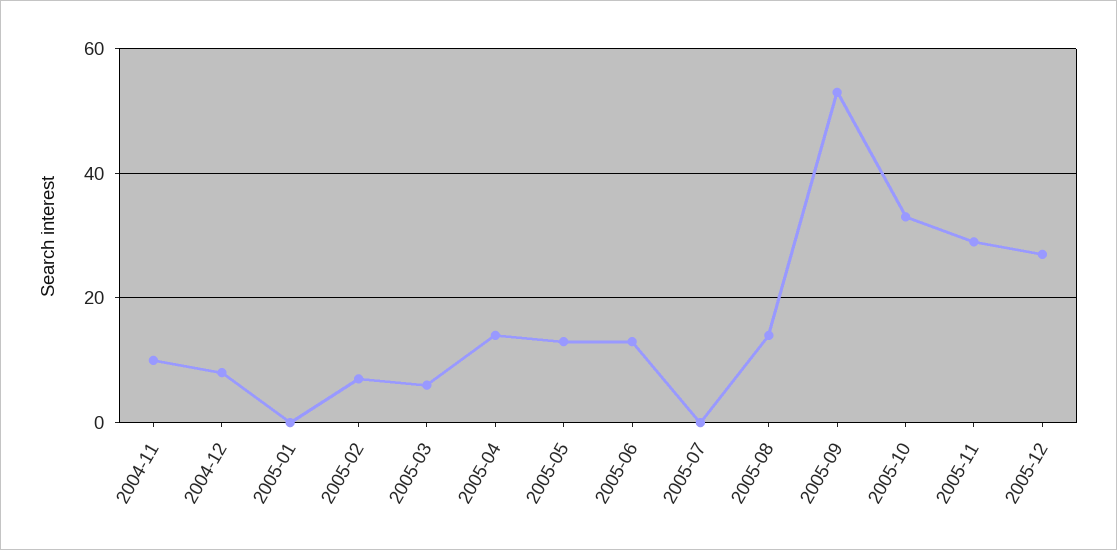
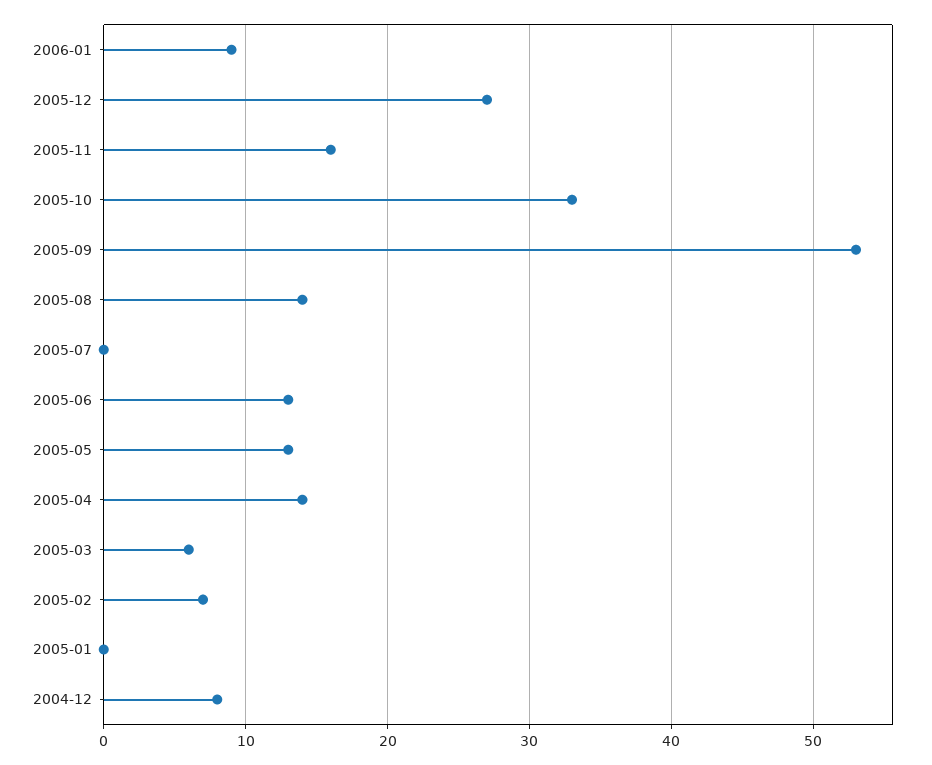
2004-11: 10 -> none
2005-11: 30 -> 16
2006-01: none -> 9

